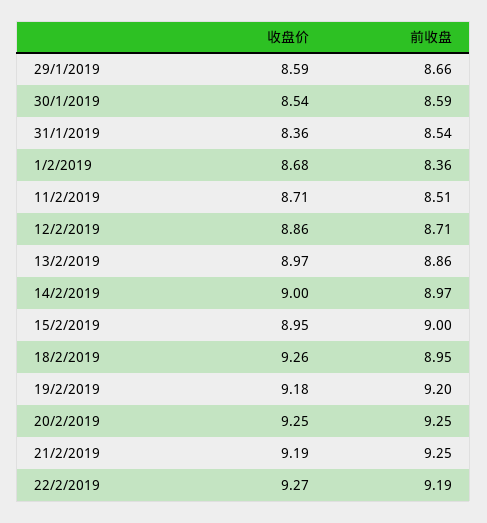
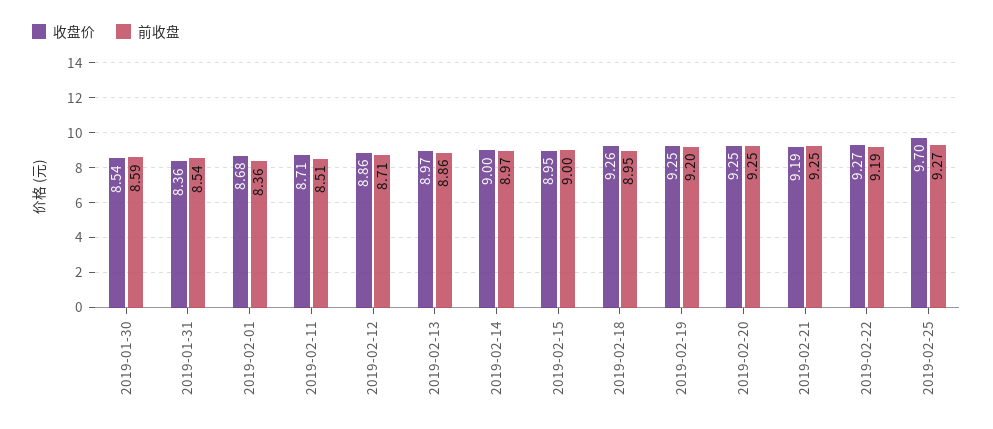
收盘价, 29/1/2019: 8.59 -> none
前收盘, 29/1/2019: 8.66 -> none
收盘价, 19/2/2019: 9.18 -> 9.25
收盘价, 2019-02-25: none -> 9.7
前收盘, 2019-02-25: none -> 9.27

